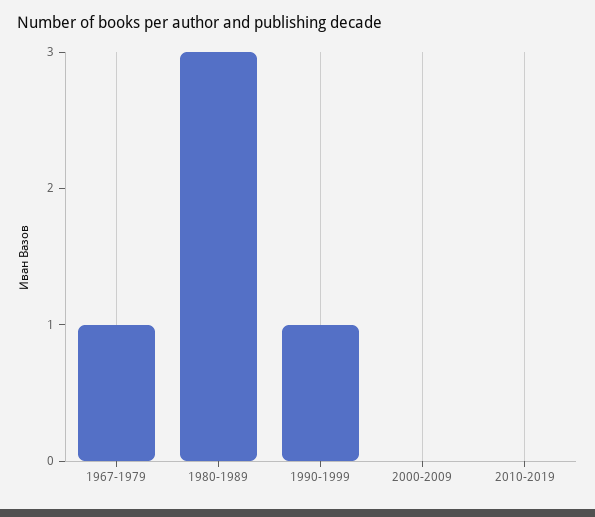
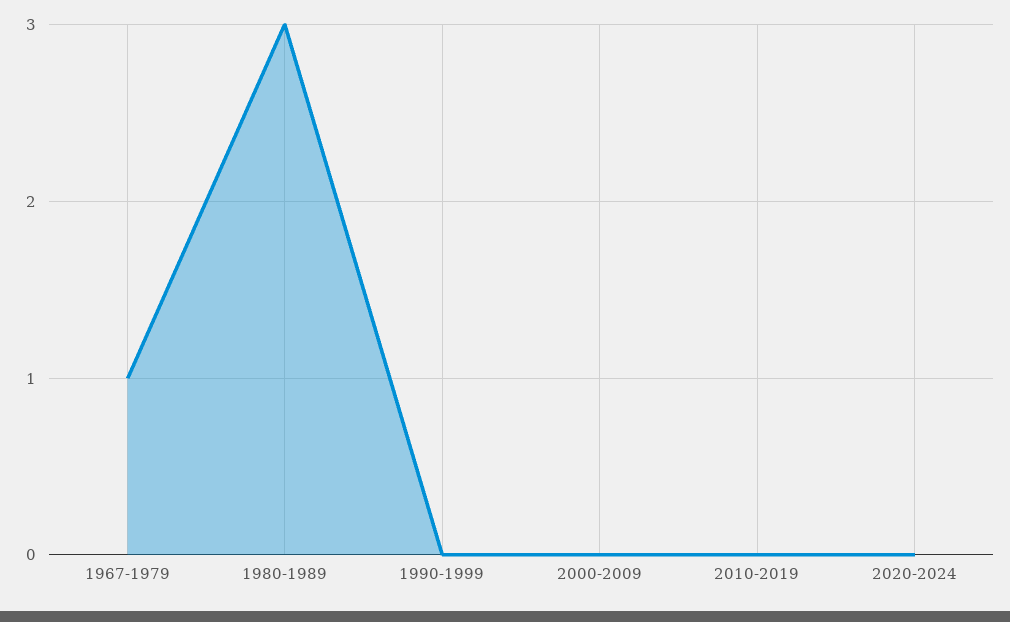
1990-1999: 1 -> 0
2020-2024: none -> 0

